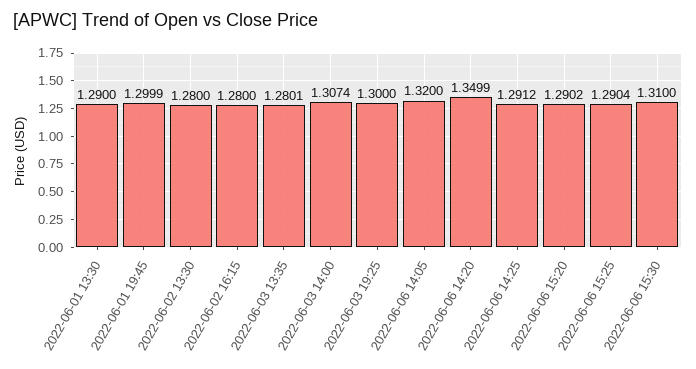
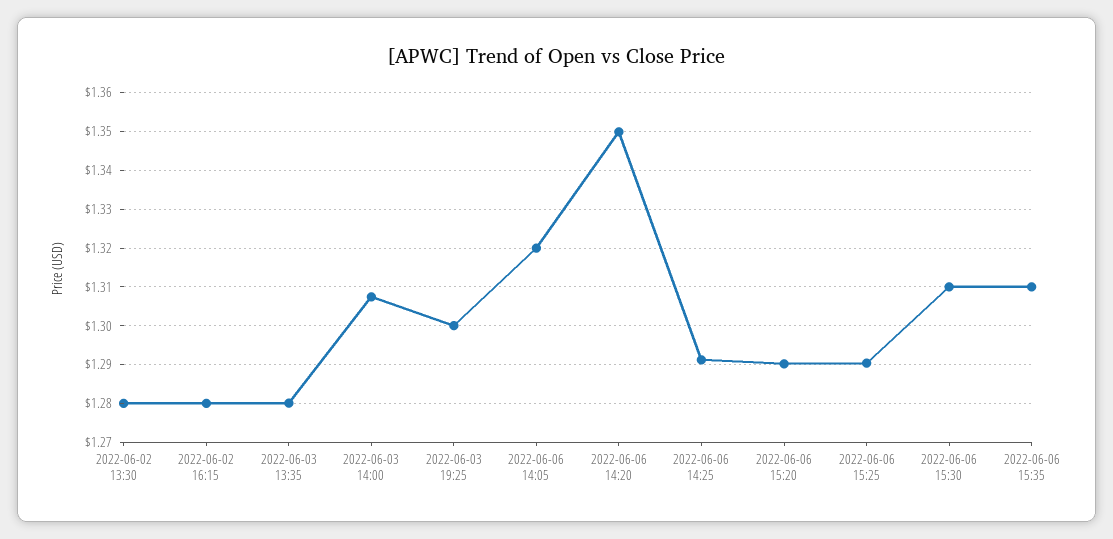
2022-06-01 13:30: 1.29 -> none
2022-06-01 19:45: 1.2999 -> none
2022-06-06 15:35: none -> 1.31

